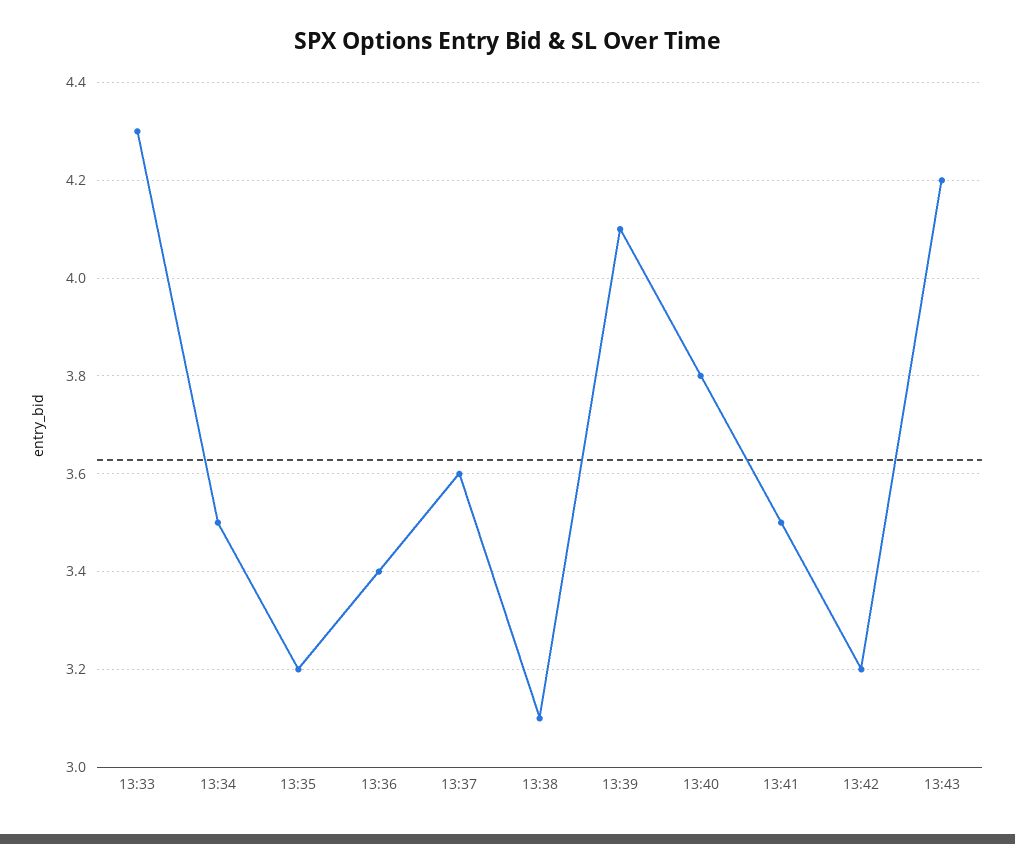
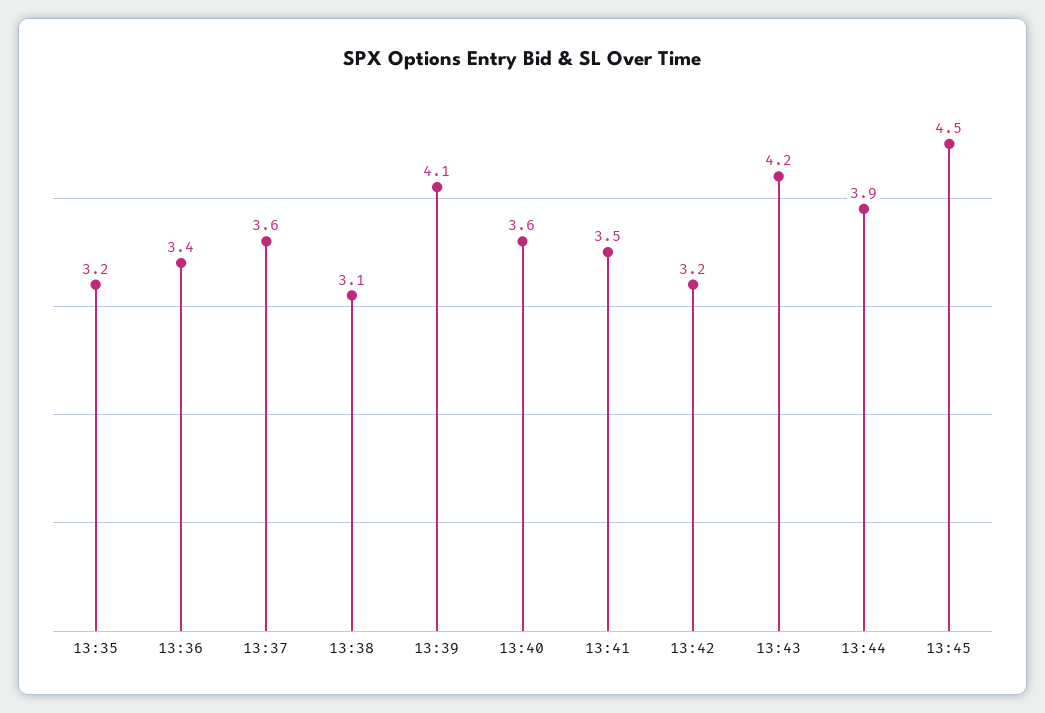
13:33: 4.3 -> none
13:34: 3.5 -> none
13:40: 3.8 -> 3.6
13:44: none -> 3.9
13:45: none -> 4.5

